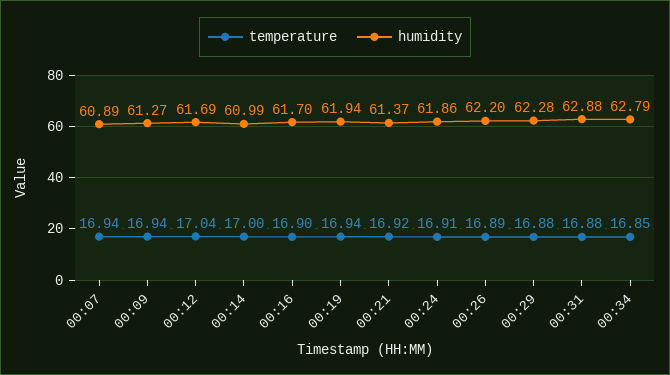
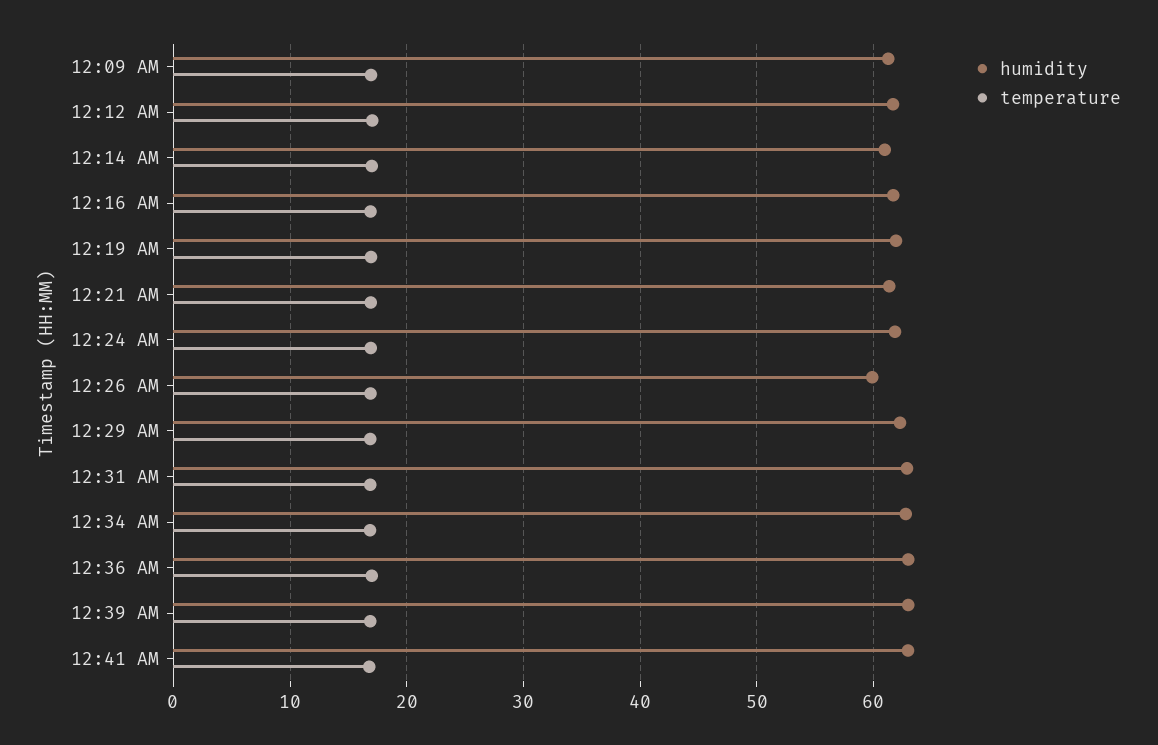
temperature, 00:07: 16.94 -> none
humidity, 00:07: 60.89 -> none
humidity, 00:26: 62.2 -> 60
humidity, 12:36 AM: none -> 63
temperature, 12:36 AM: none -> 17
humidity, 12:39 AM: none -> 63
temperature, 12:39 AM: none -> 17
humidity, 12:41 AM: none -> 63
temperature, 12:41 AM: none -> 17

